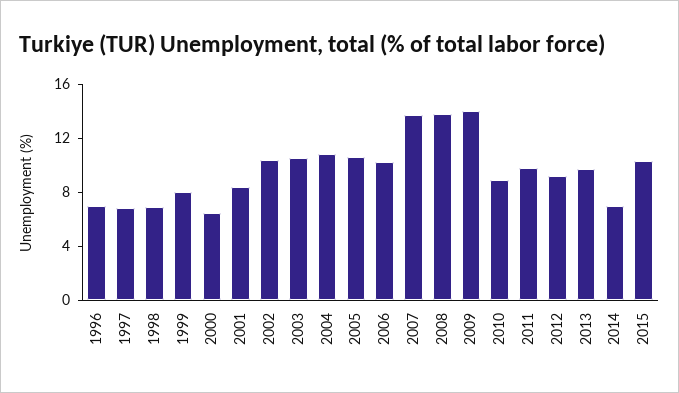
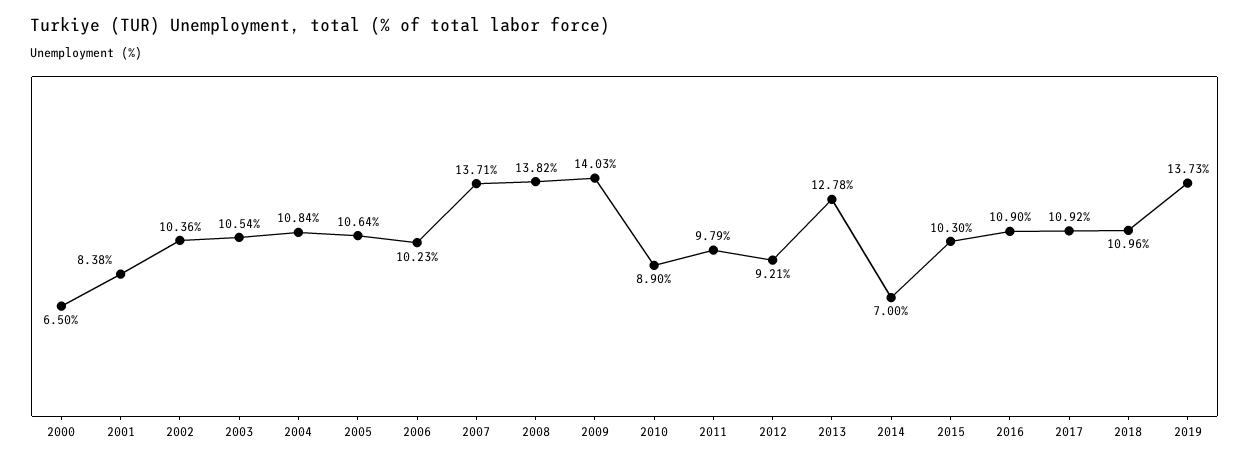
1996: 7 -> none
1997: 7 -> none
1998: 7 -> none
1999: 8 -> none
2013: 10 -> 12.78
2016: none -> 10.9
2017: none -> 10.92
2018: none -> 10.96
2019: none -> 13.73

